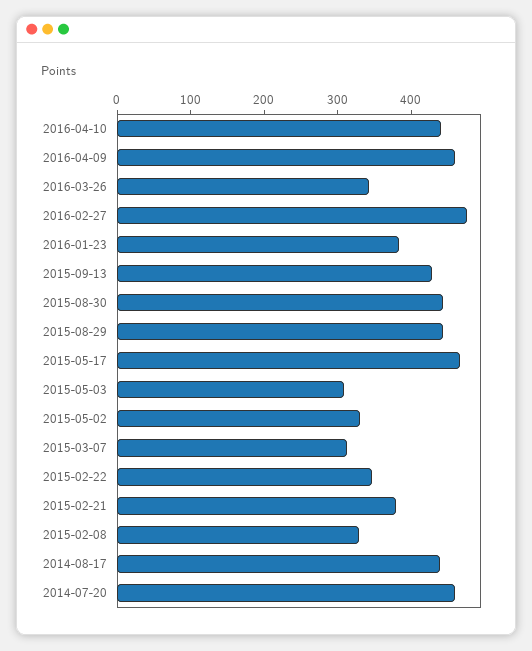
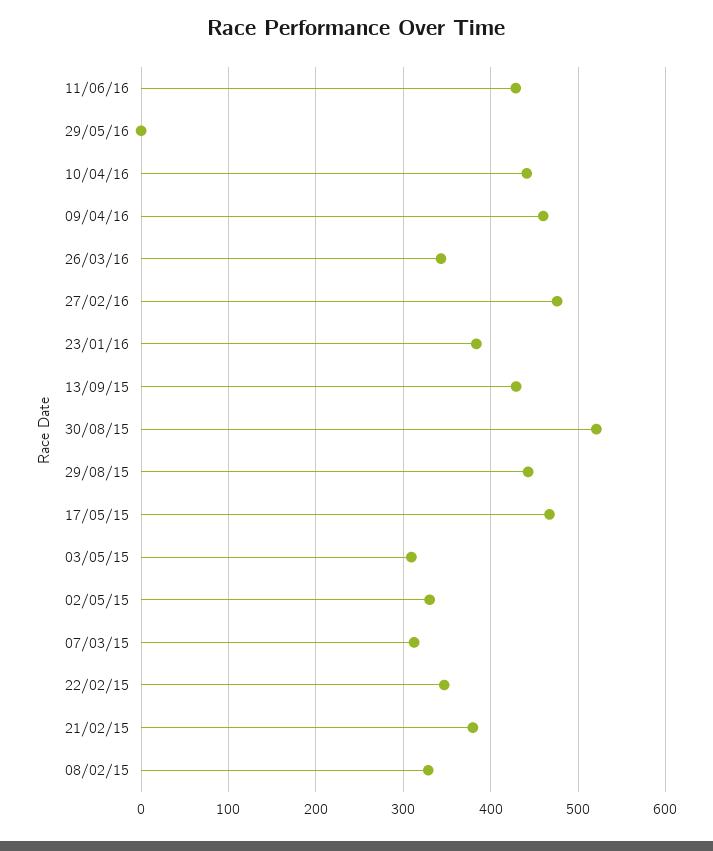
2015-08-30: 440 -> 520
2014-08-17: 440 -> none
2014-07-20: 460 -> none
11/06/16: none -> 430
29/05/16: none -> 0

